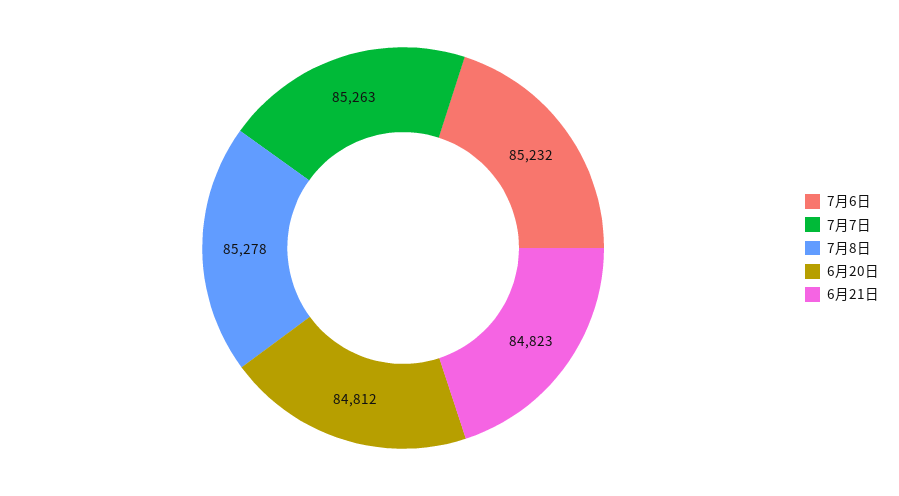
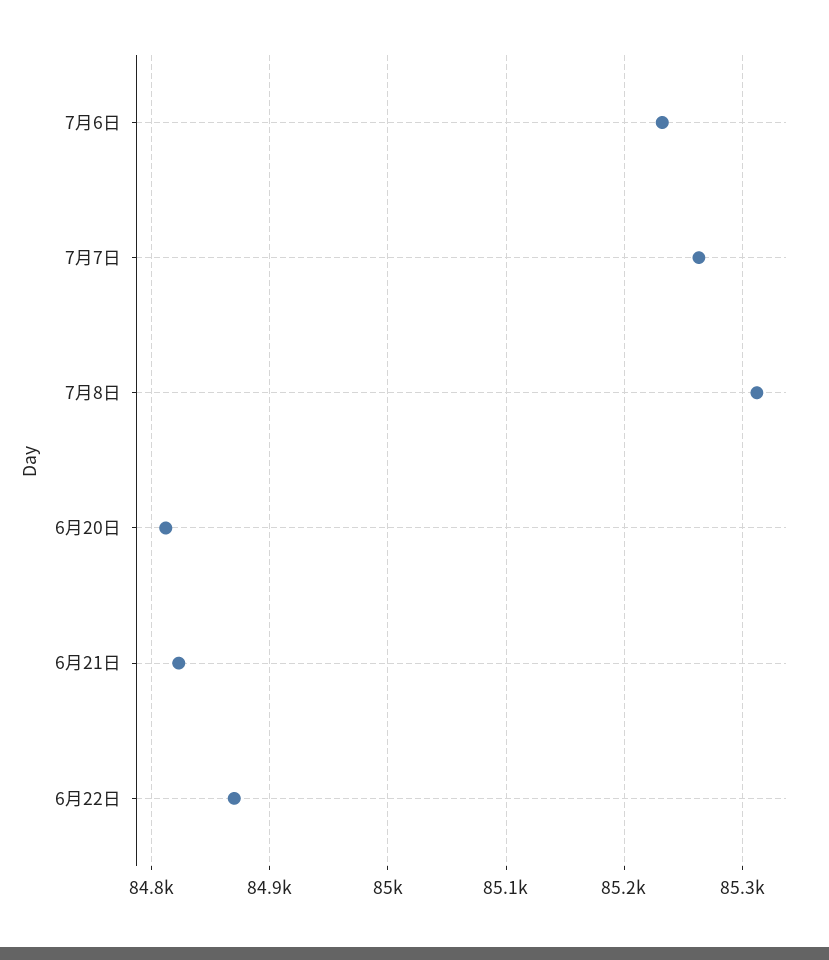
7月8日: 85278 -> 85310
6月22日: none -> 84870

